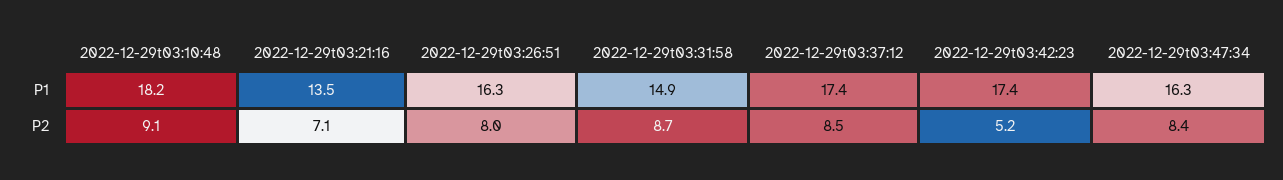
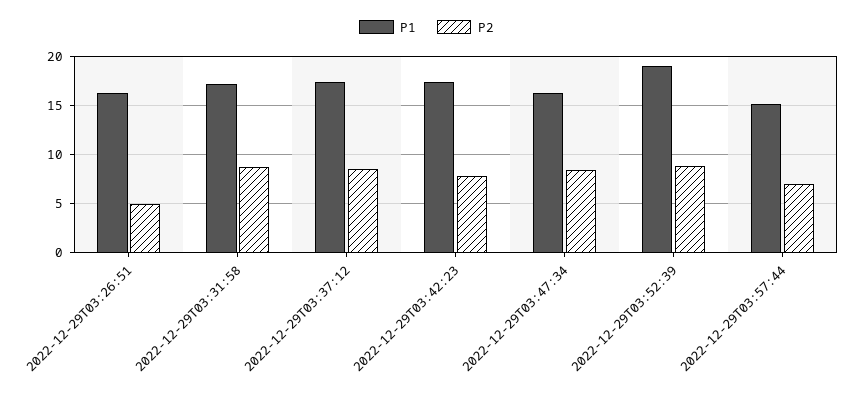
P1, 2022-12-29t03:10:48: 18.2 -> none
P1, 2022-12-29t03:21:16: 13.5 -> none
P1, 2022-12-29t03:31:58: 14.9 -> 17
P2, 2022-12-29t03:10:48: 9.1 -> none
P2, 2022-12-29t03:21:16: 7.1 -> none
P2, 2022-12-29t03:26:51: 8 -> 5
P2, 2022-12-29t03:42:23: 5.2 -> 8
P1, 2022-12-29T03:52:39: none -> 19
P2, 2022-12-29T03:52:39: none -> 9
P1, 2022-12-29T03:57:44: none -> 15
P2, 2022-12-29T03:57:44: none -> 7

